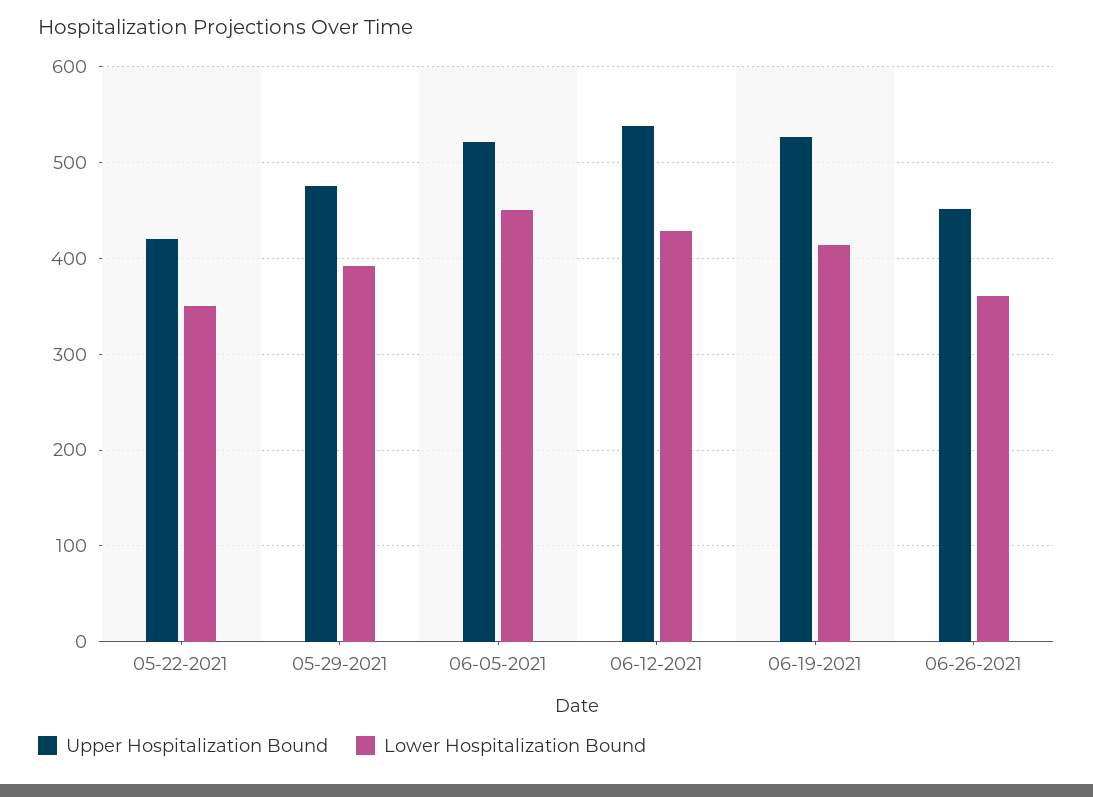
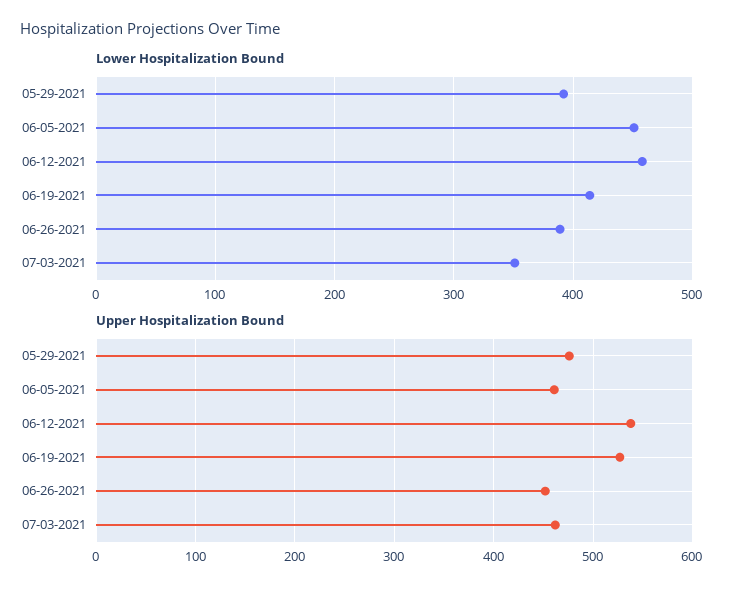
Upper Hospitalization Bound, 05-22-2021: 420 -> none
Lower Hospitalization Bound, 05-22-2021: 350 -> none
Upper Hospitalization Bound, 06-05-2021: 520 -> 460
Lower Hospitalization Bound, 06-12-2021: 430 -> 460
Lower Hospitalization Bound, 06-26-2021: 360 -> 390
Lower Hospitalization Bound, 07-03-2021: none -> 350
Upper Hospitalization Bound, 07-03-2021: none -> 460

